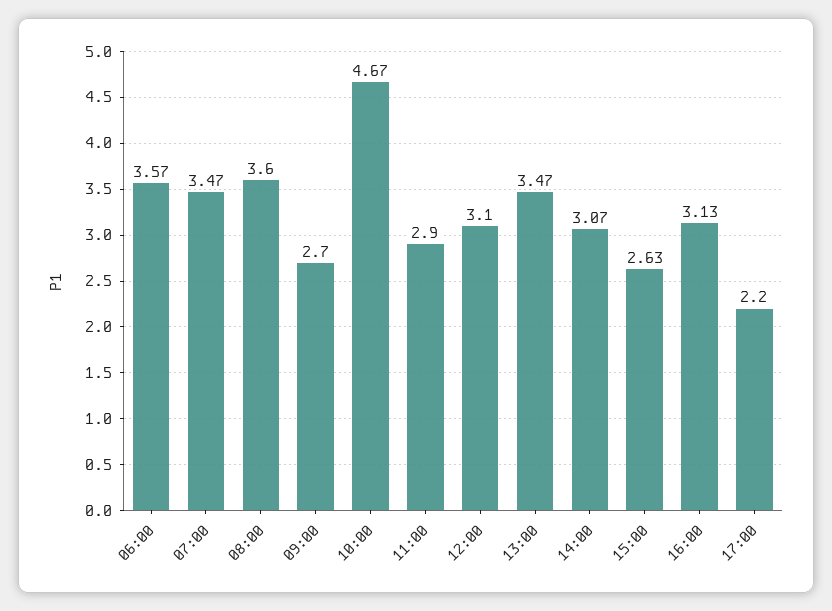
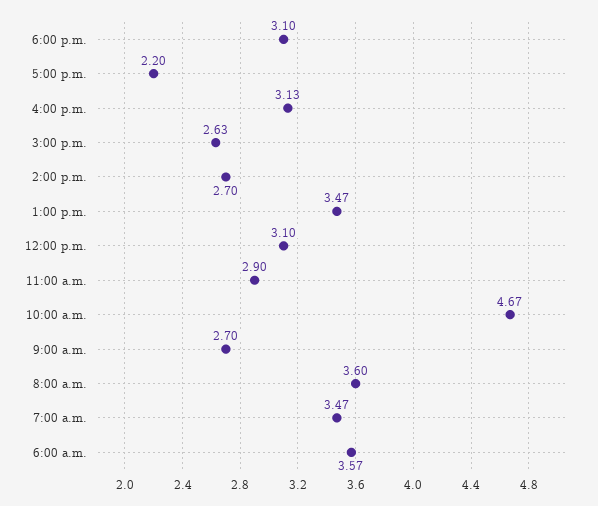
14:00: 3.07 -> 2.7
6:00 p.m.: none -> 3.1

